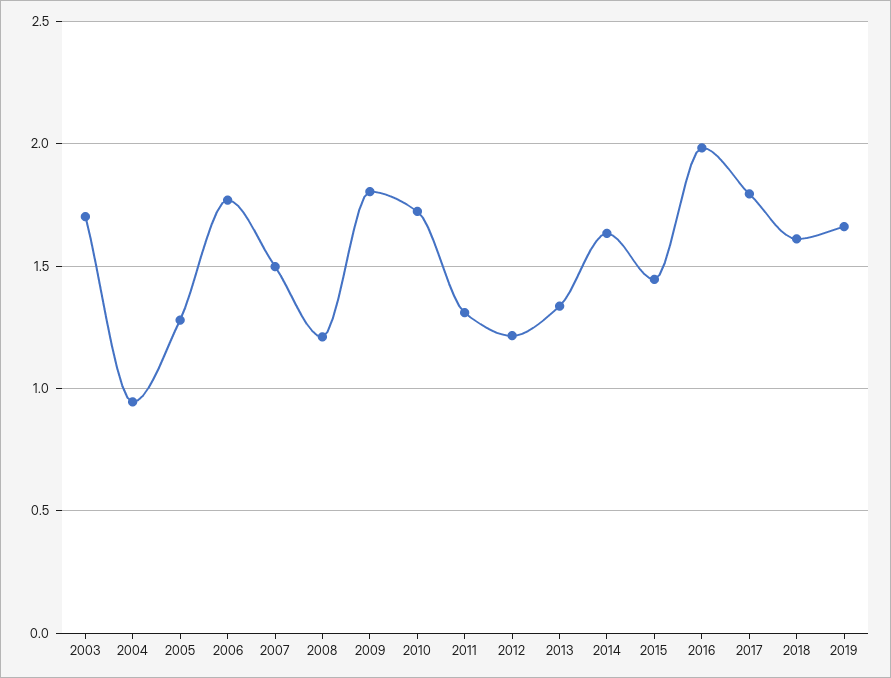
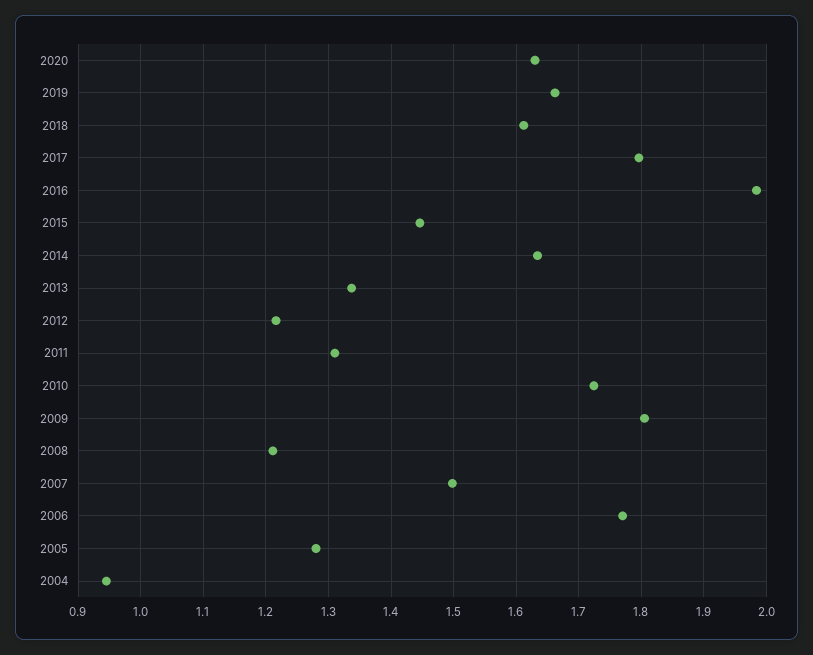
2003: 1.7 -> none
2020: none -> 1.63

